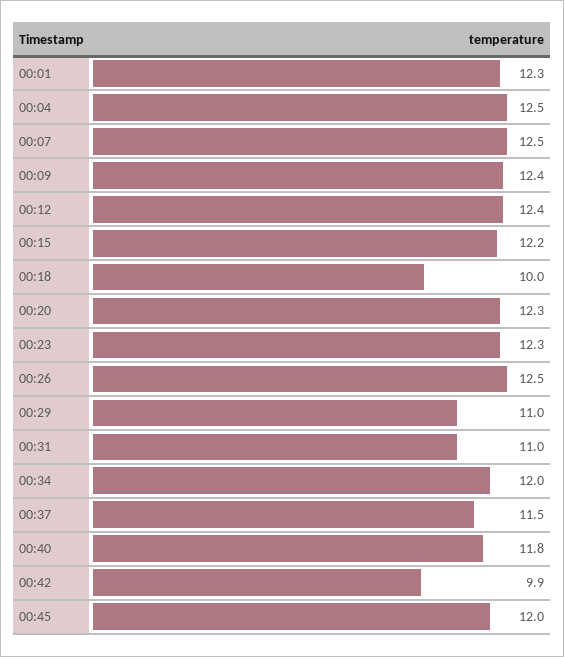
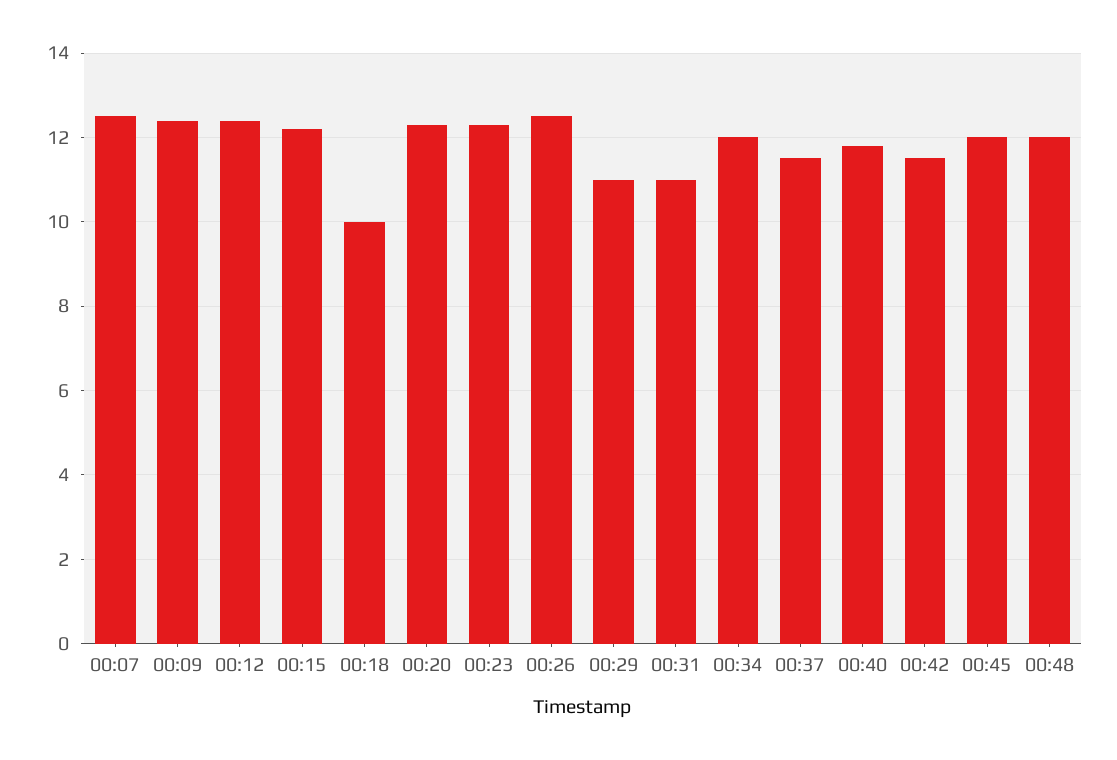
00:01: 12.3 -> none
00:04: 12.5 -> none
00:42: 9.9 -> 11.5
00:48: none -> 12

